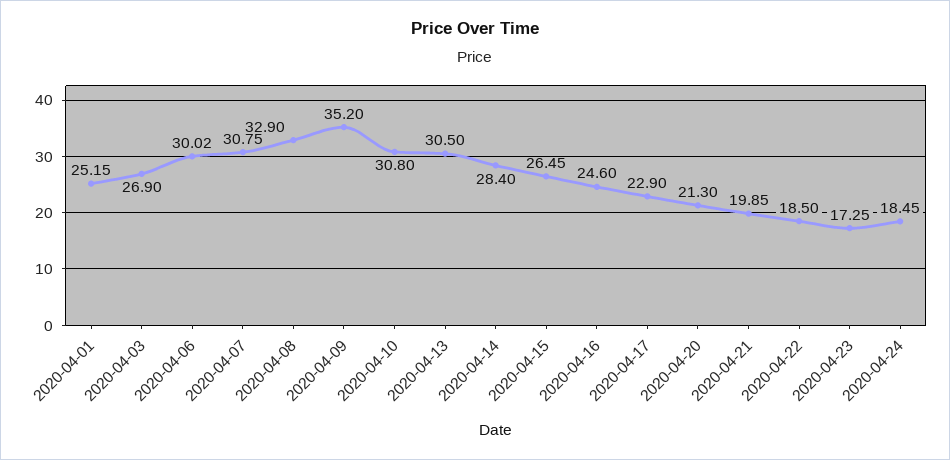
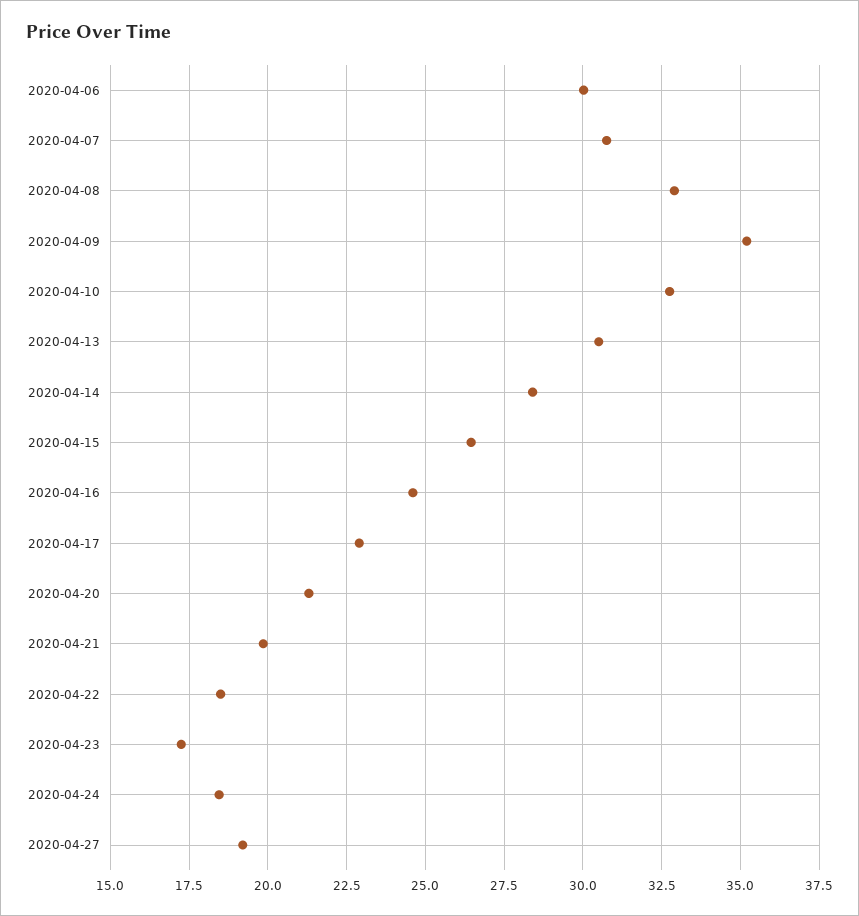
2020-04-01: 25.15 -> none
2020-04-03: 26.9 -> none
2020-04-10: 30.8 -> 32.75
2020-04-27: none -> 19.25

